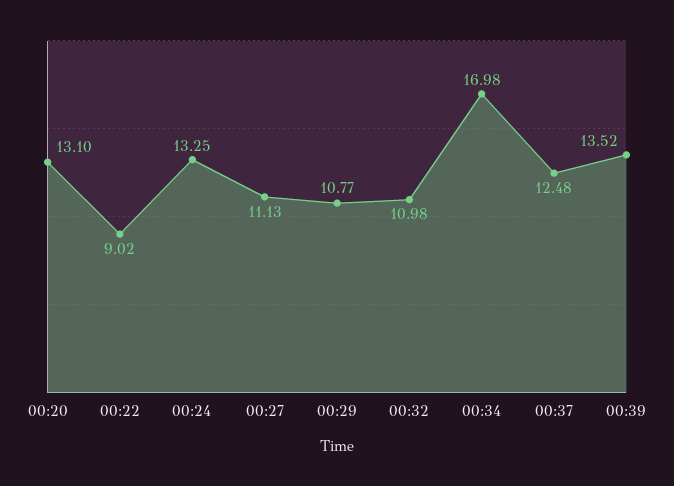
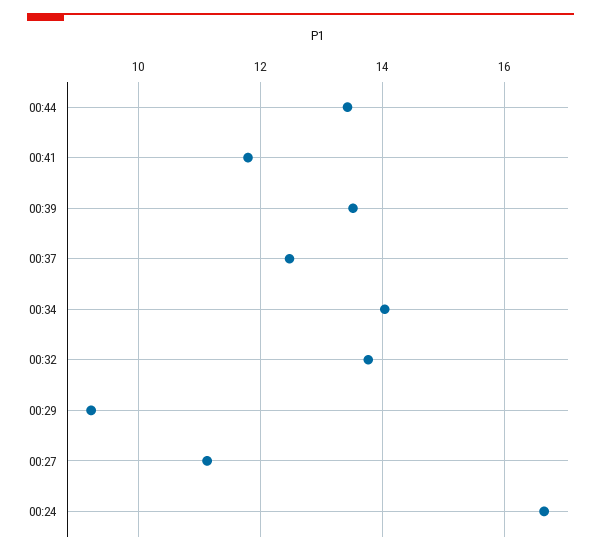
00:20: 13.1 -> none
00:22: 9.02 -> none
00:24: 13.25 -> 16.6
00:29: 10.77 -> 9.2
00:32: 10.98 -> 13.8
00:34: 16.98 -> 14
00:44: none -> 13.4
00:41: none -> 11.8

